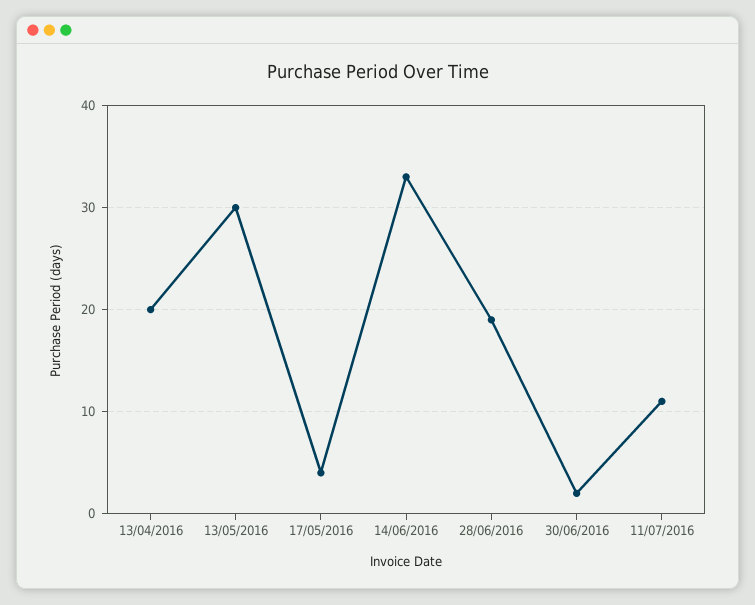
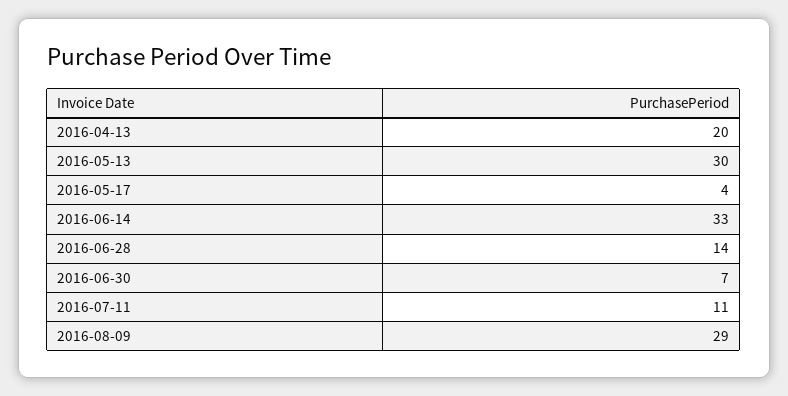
28/06/2016: 19 -> 14
30/06/2016: 2 -> 7
2016-08-09: none -> 29

